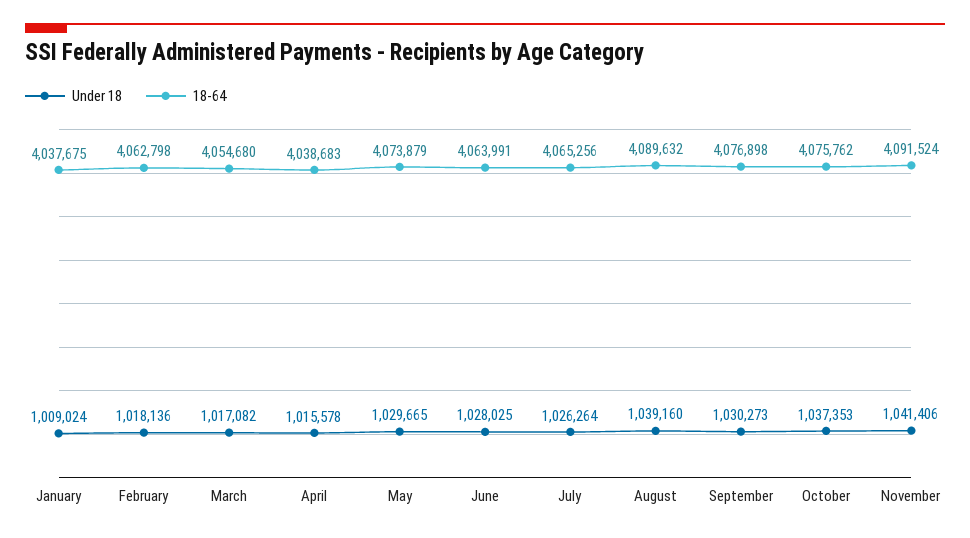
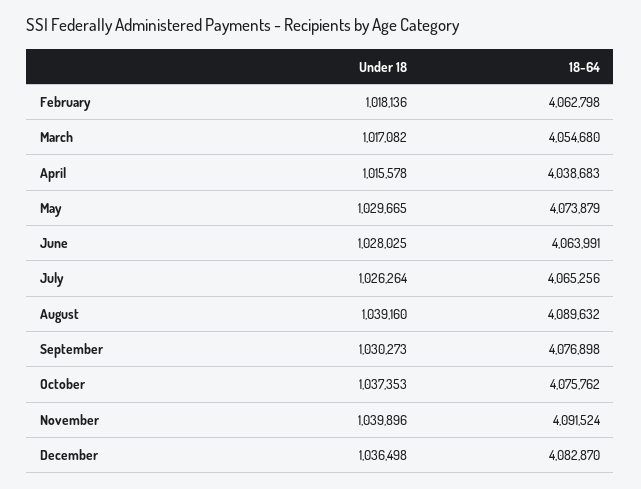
Under 18, January: 1009024 -> none
18-64, January: 4037675 -> none
Under 18, November: 1041406 -> 1039896
Under 18, December: none -> 1036498
18-64, December: none -> 4082870

